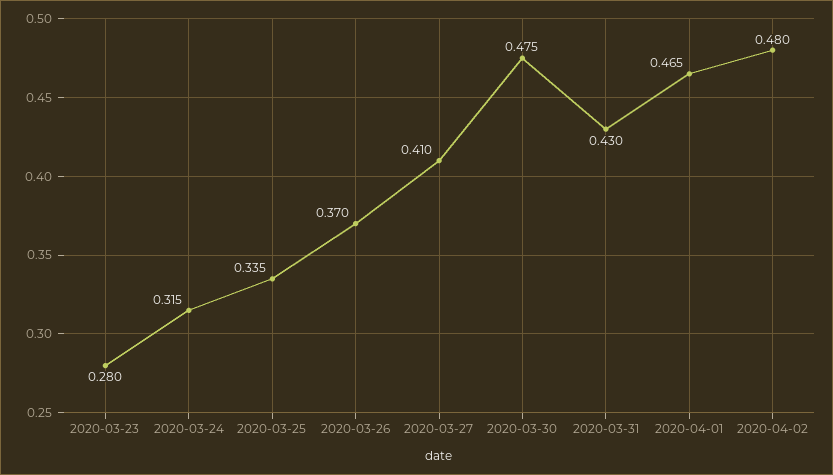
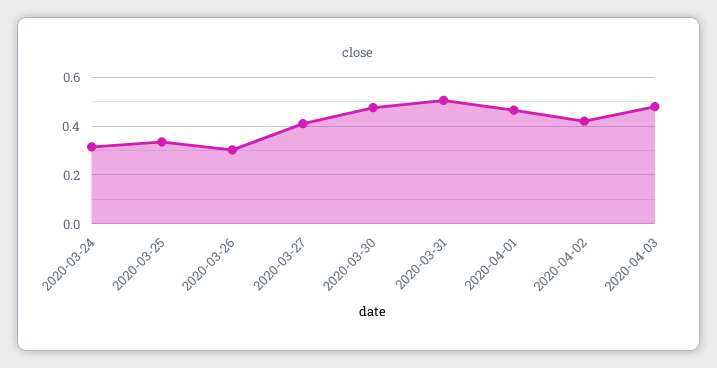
2020-03-23: 0.28 -> none
2020-03-26: 0.37 -> 0.3
2020-03-31: 0.43 -> 0.5
2020-04-02: 0.48 -> 0.425
2020-04-03: none -> 0.475

